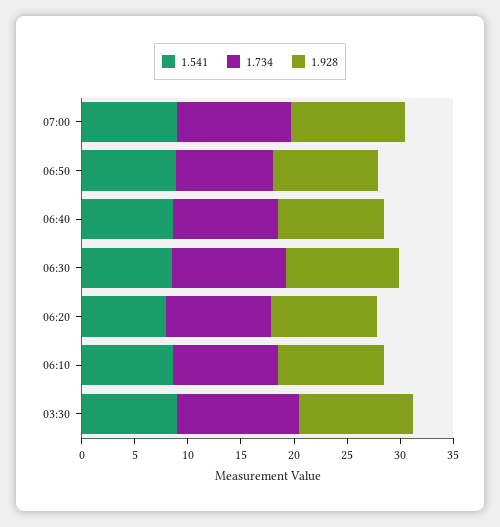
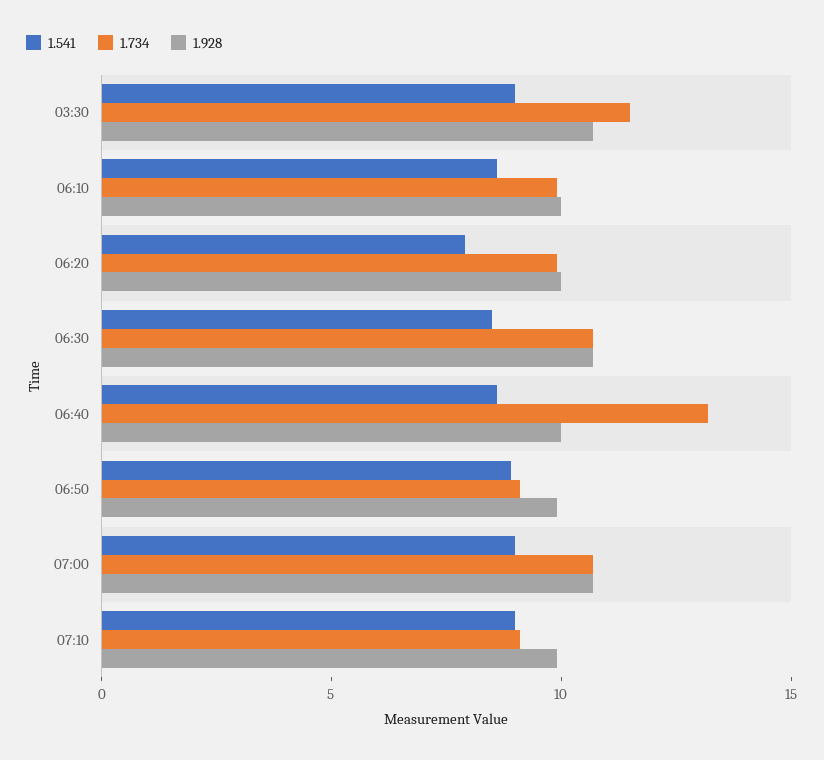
1.734, 06:40: 10 -> 13
1.541, 07:10: none -> 9
1.734, 07:10: none -> 9
1.928, 07:10: none -> 10

